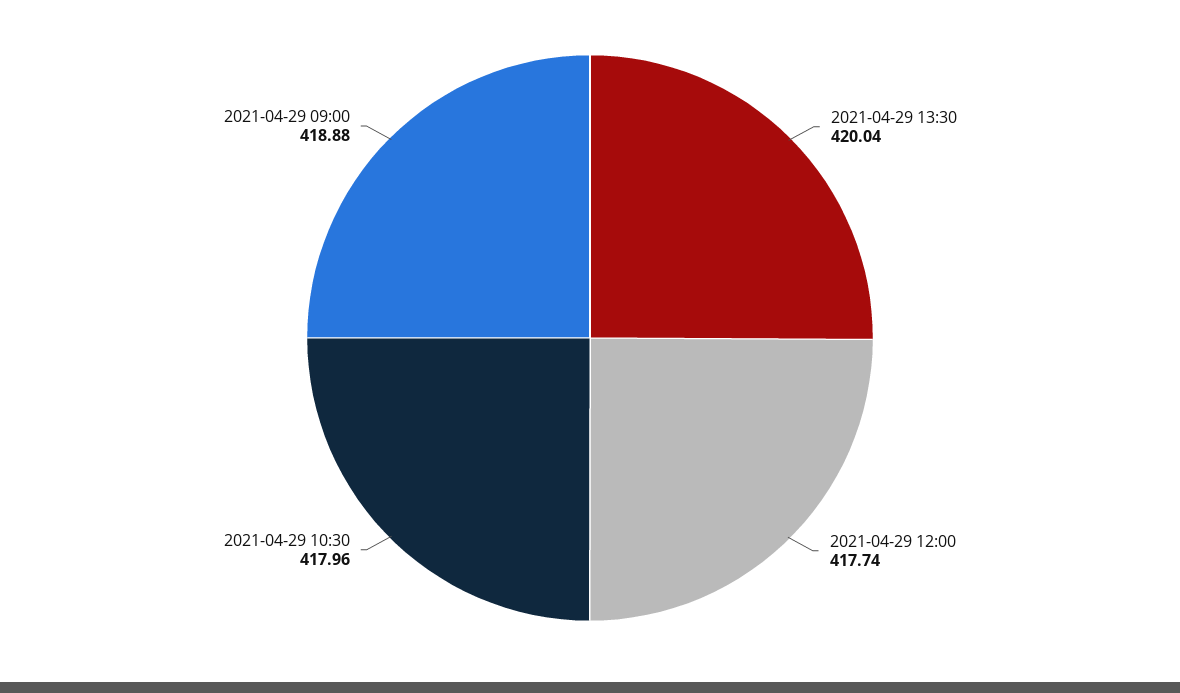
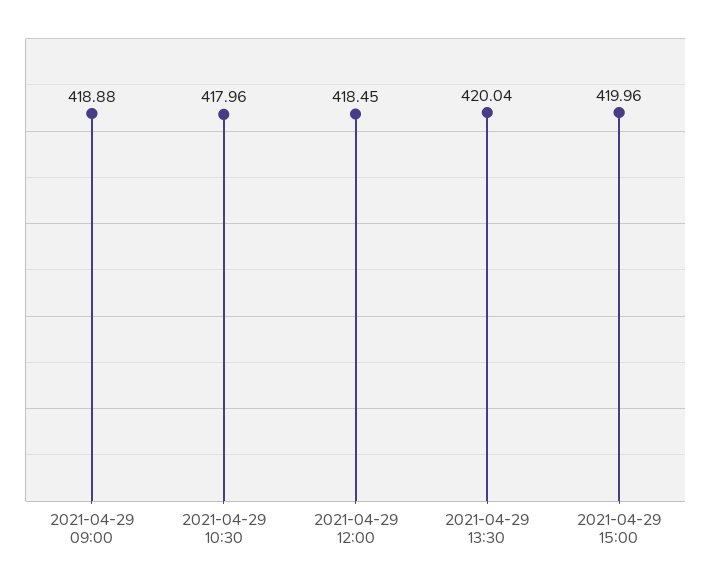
2021-04-29 12:00: 417.74 -> 418.45
2021-04-29 15:00: none -> 419.96

